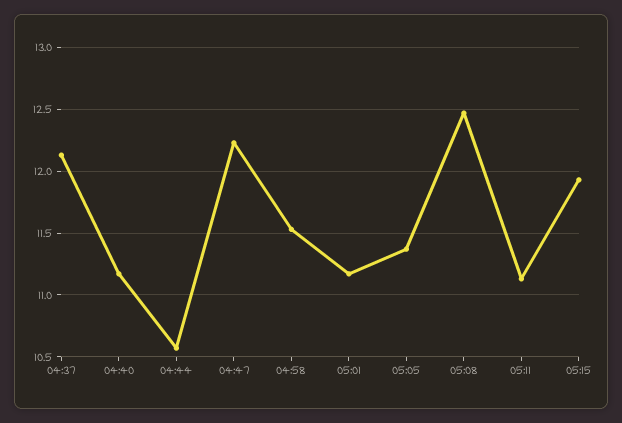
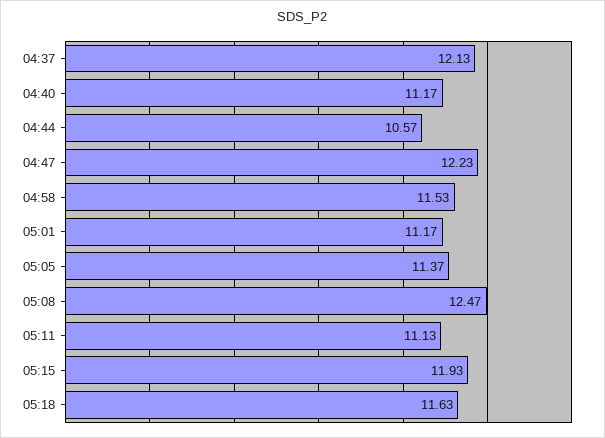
05:18: none -> 11.63

